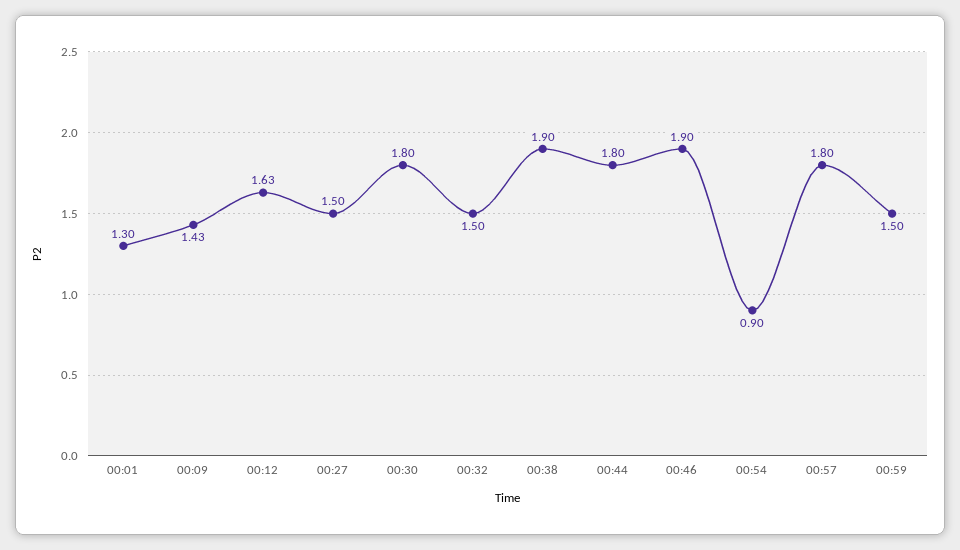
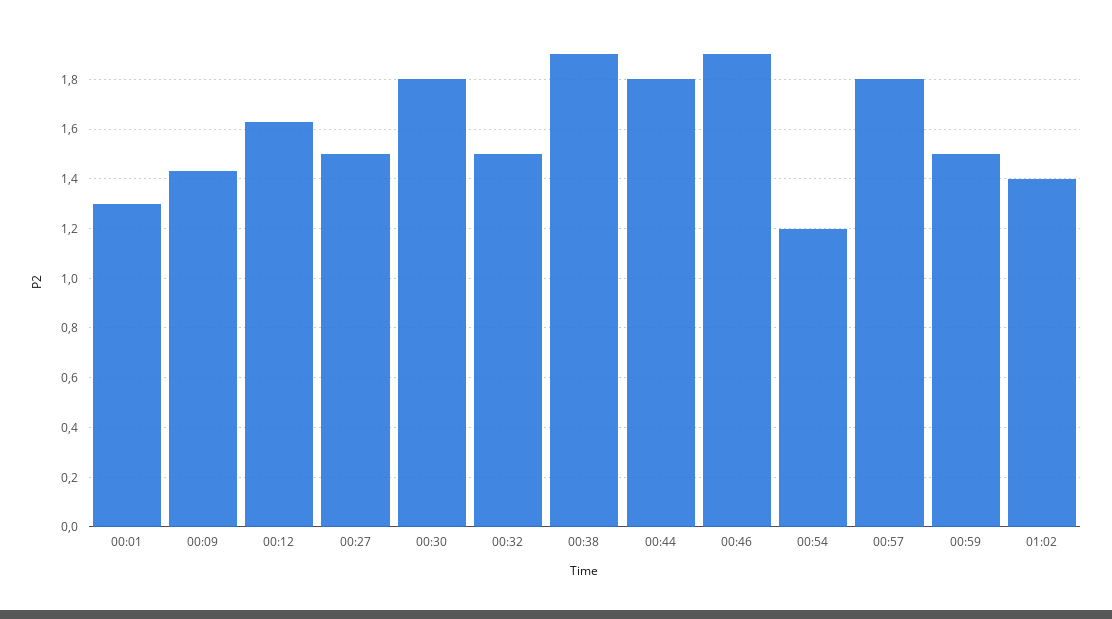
00:54: 0.9 -> 1.2
01:02: none -> 1.4

